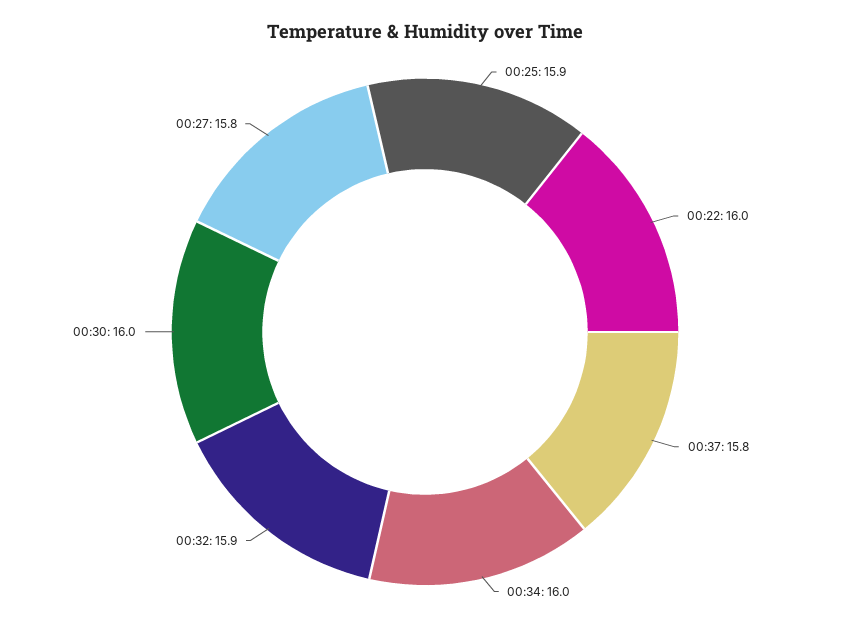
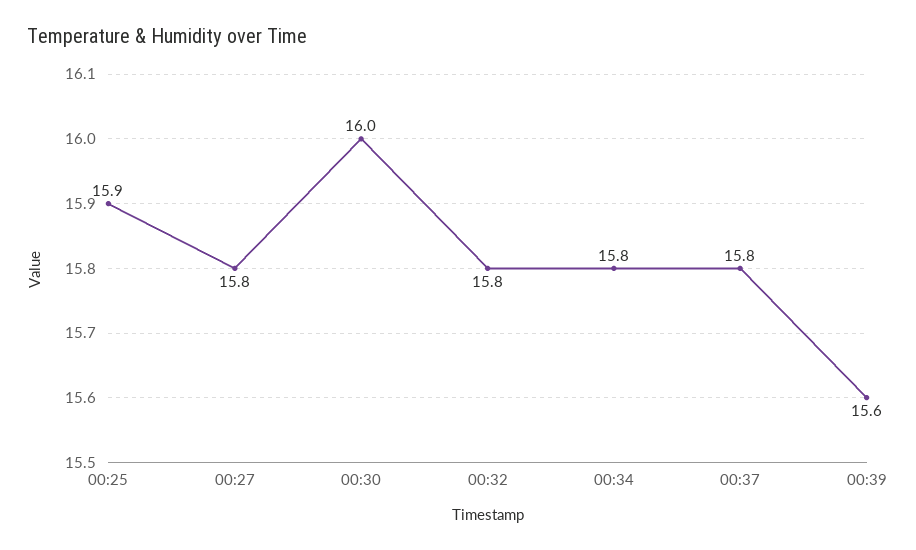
00:22: 16 -> none
00:34: 16 -> 15.8
00:32: 15.9 -> 15.8
00:39: none -> 15.6

